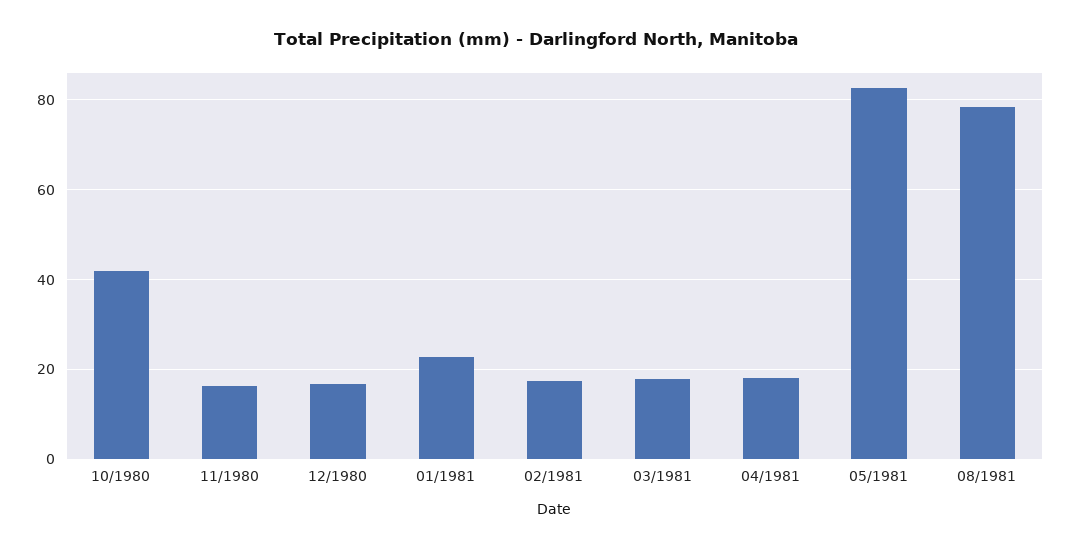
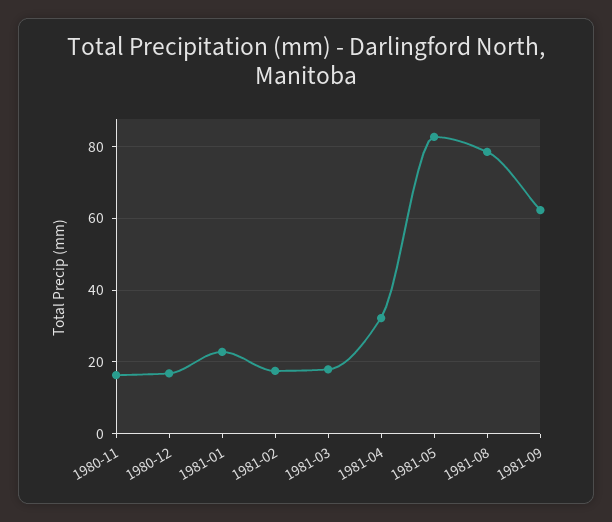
10/1980: 42 -> none
04/1981: 18 -> 32
1981-09: none -> 62

